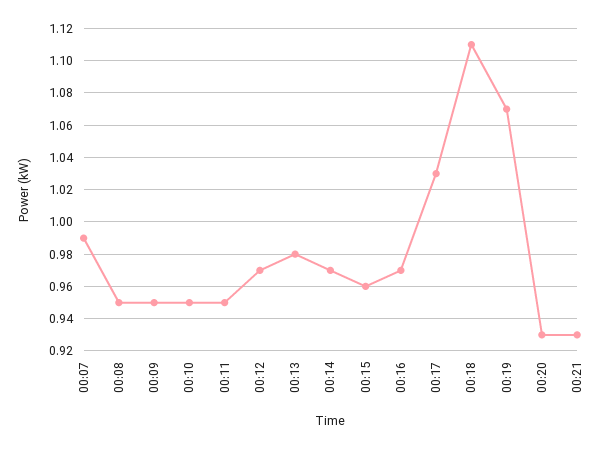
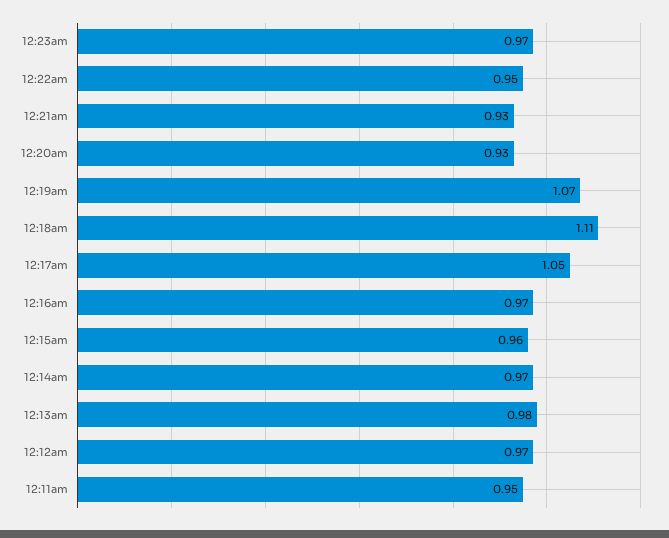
00:07: 0.99 -> none
00:08: 0.95 -> none
00:09: 0.95 -> none
00:10: 0.95 -> none
00:17: 1.03 -> 1.05
12:23am: none -> 0.97
12:22am: none -> 0.95

